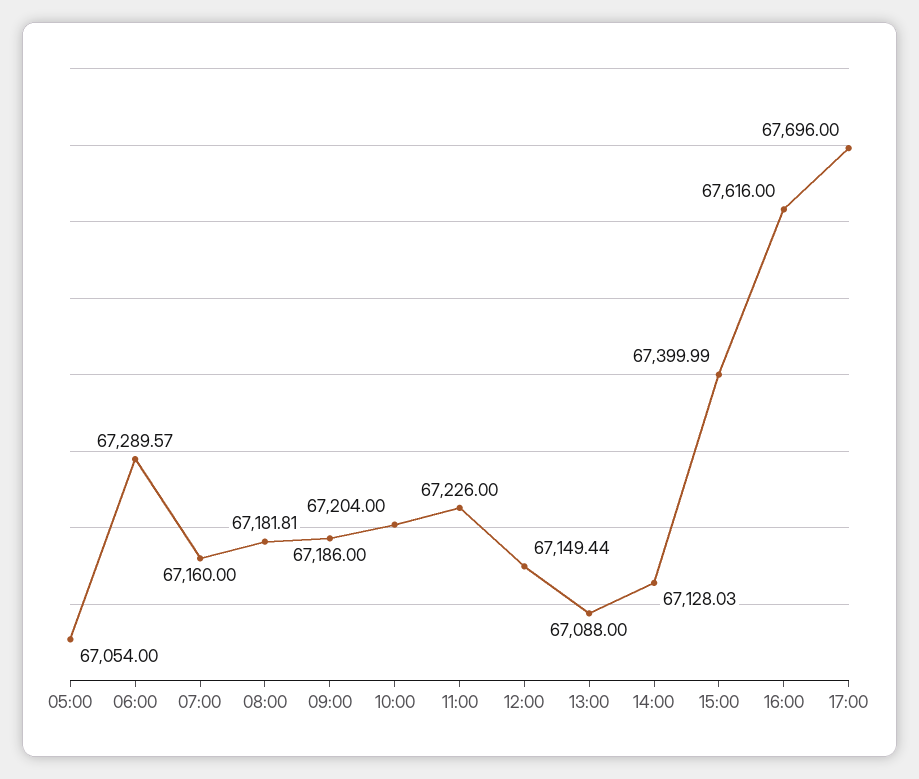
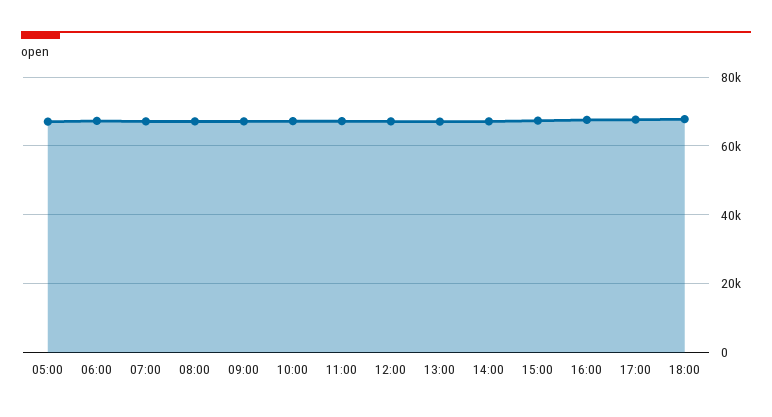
18:00: none -> 68000

